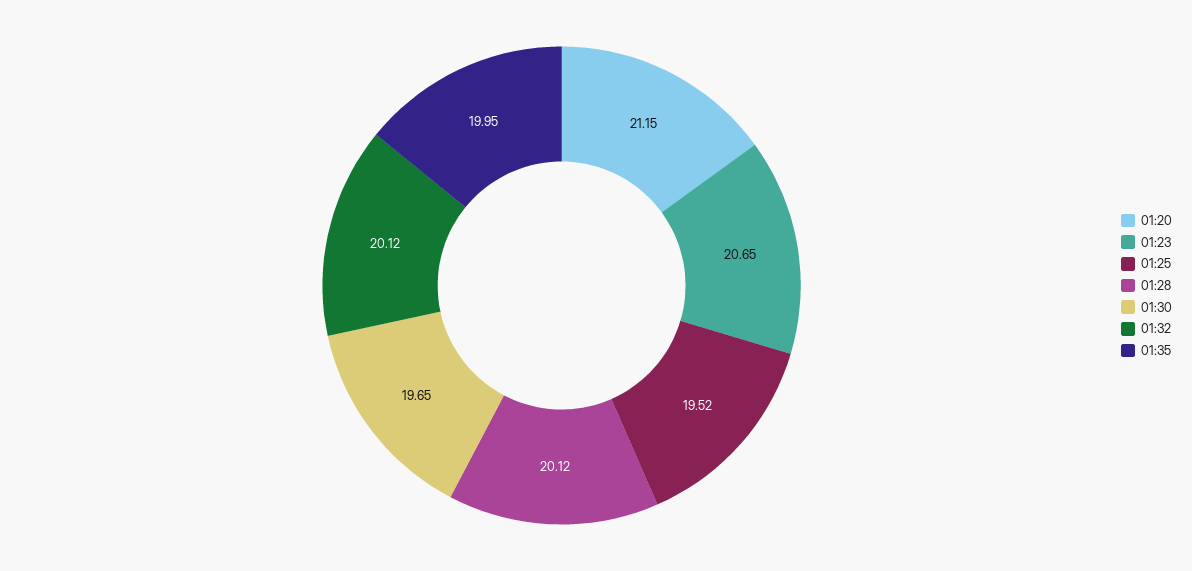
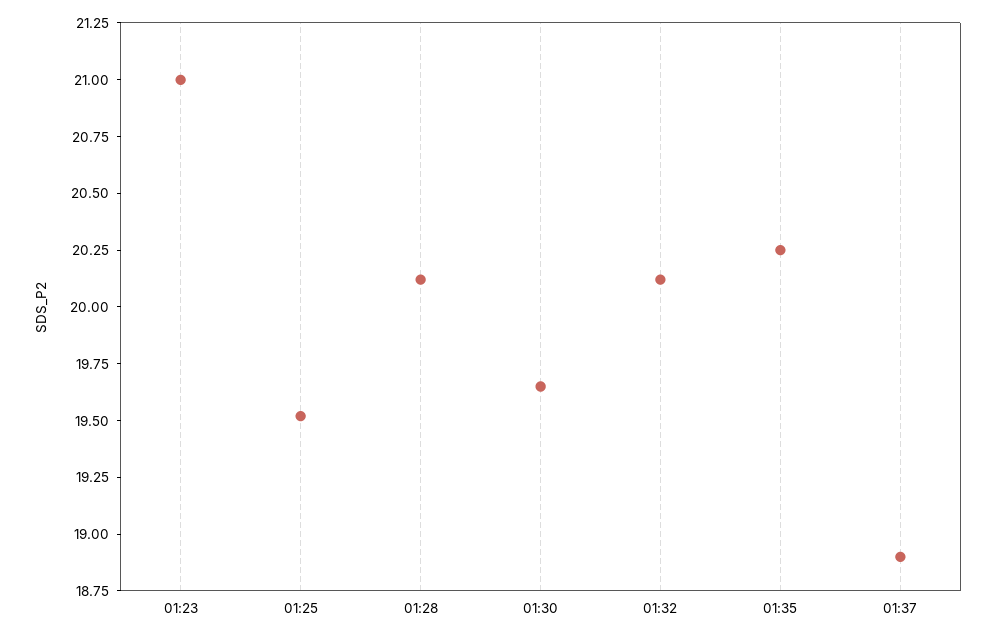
01:20: 21.15 -> none
01:23: 20.65 -> 21
01:35: 19.95 -> 20.25
01:37: none -> 18.9

